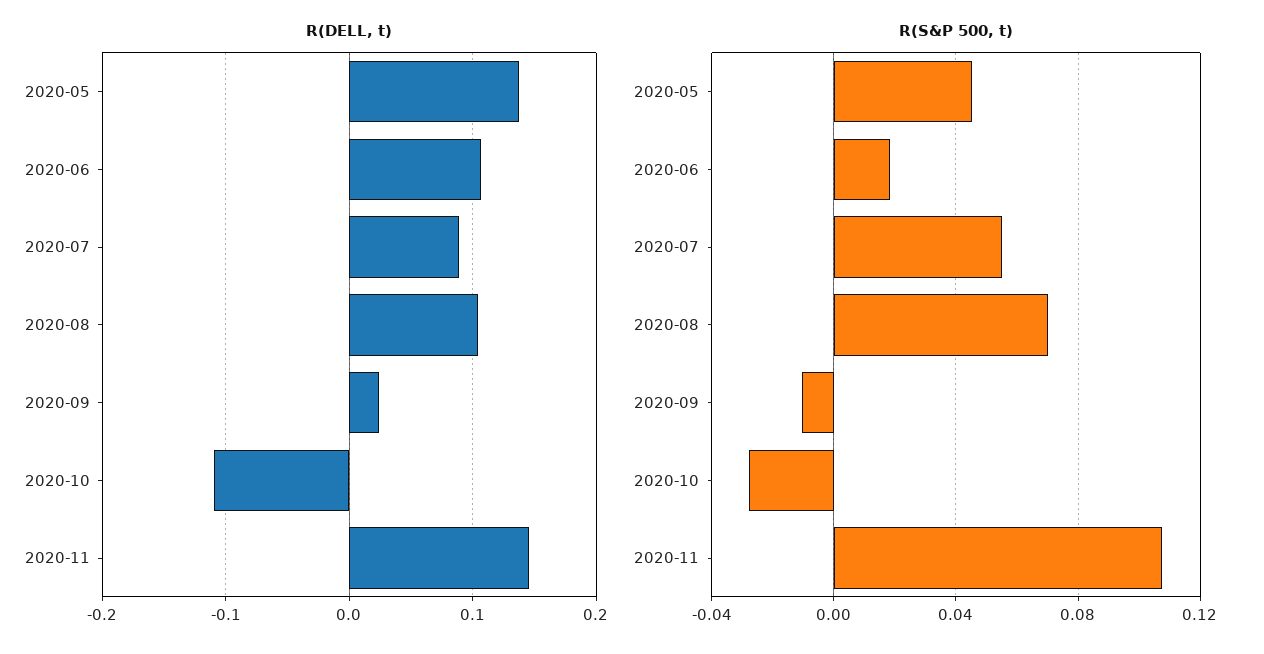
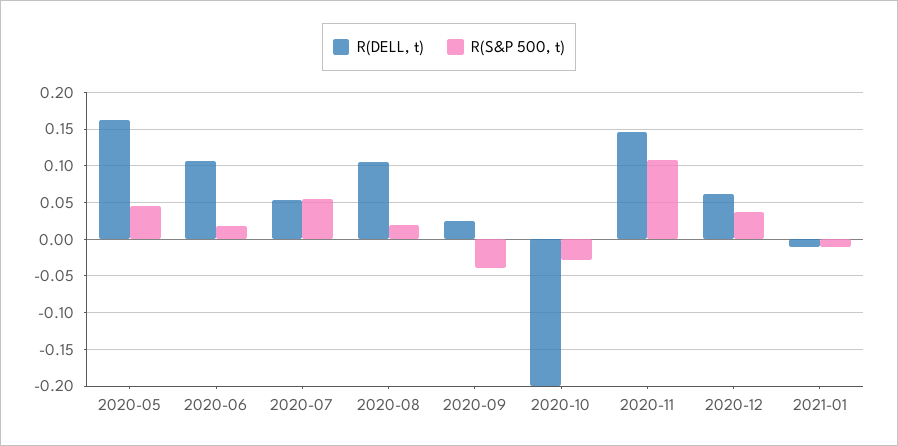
R(DELL, t), 2020-05: 0.14 -> 0.16
R(DELL, t), 2020-07: 0.09 -> 0.05
R(DELL, t), 2020-10: -0.11 -> -0.2
R(S&P 500, t), 2020-08: 0.07 -> 0.02
R(S&P 500, t), 2020-09: -0.01 -> -0.04
R(DELL, t), 2020-12: none -> 0.06
R(S&P 500, t), 2020-12: none -> 0.04
R(DELL, t), 2021-01: none -> -0.01
R(S&P 500, t), 2021-01: none -> -0.01

